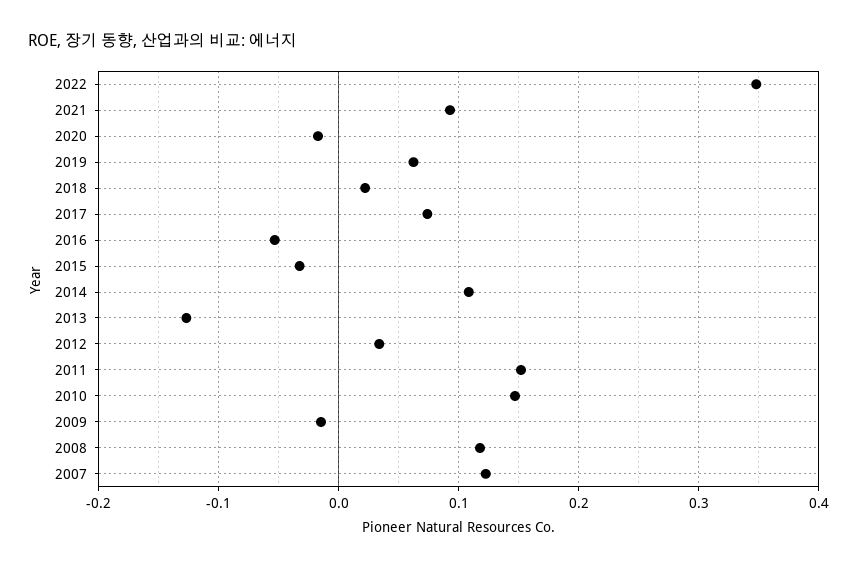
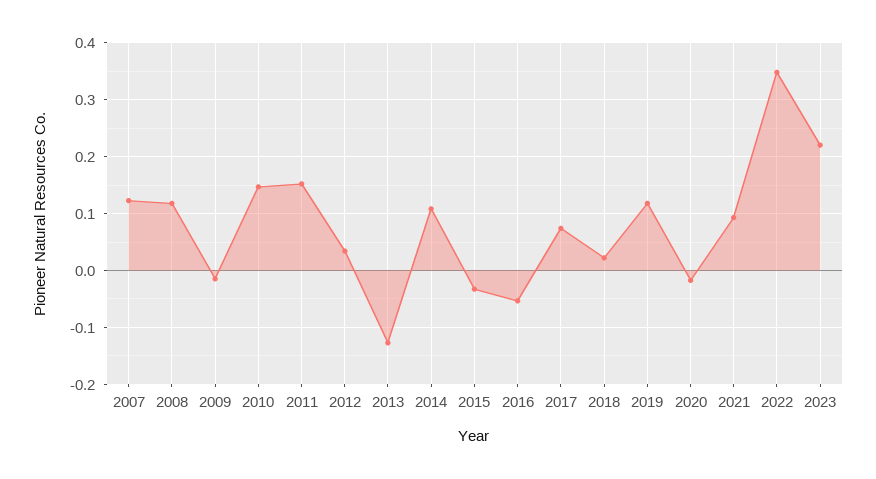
2019: 0.06 -> 0.12
2023: none -> 0.22

